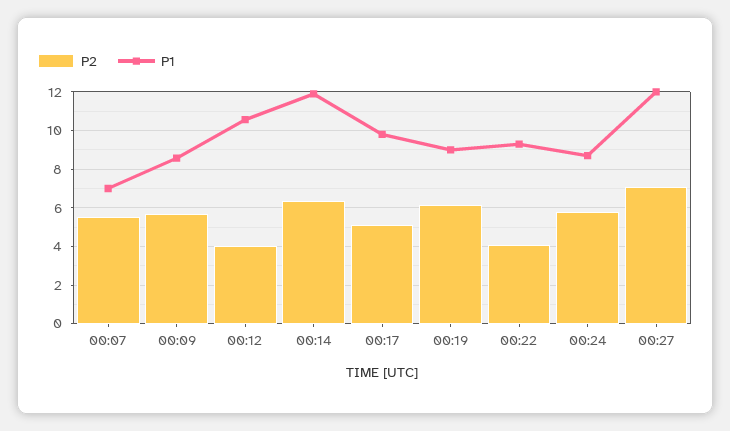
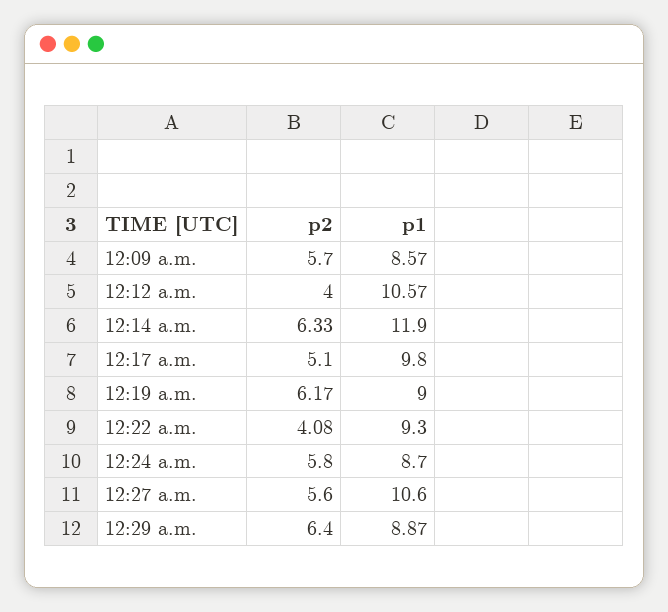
P2, 00:07: 5.5 -> none
P1, 00:07: 7 -> none
P2, 00:27: 7 -> 5.6
P1, 00:27: 12 -> 10.6
P2, 12:29 a.m.: none -> 6.4
P1, 12:29 a.m.: none -> 8.87

